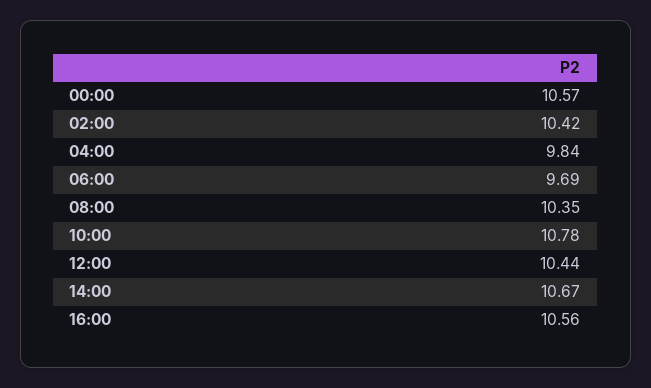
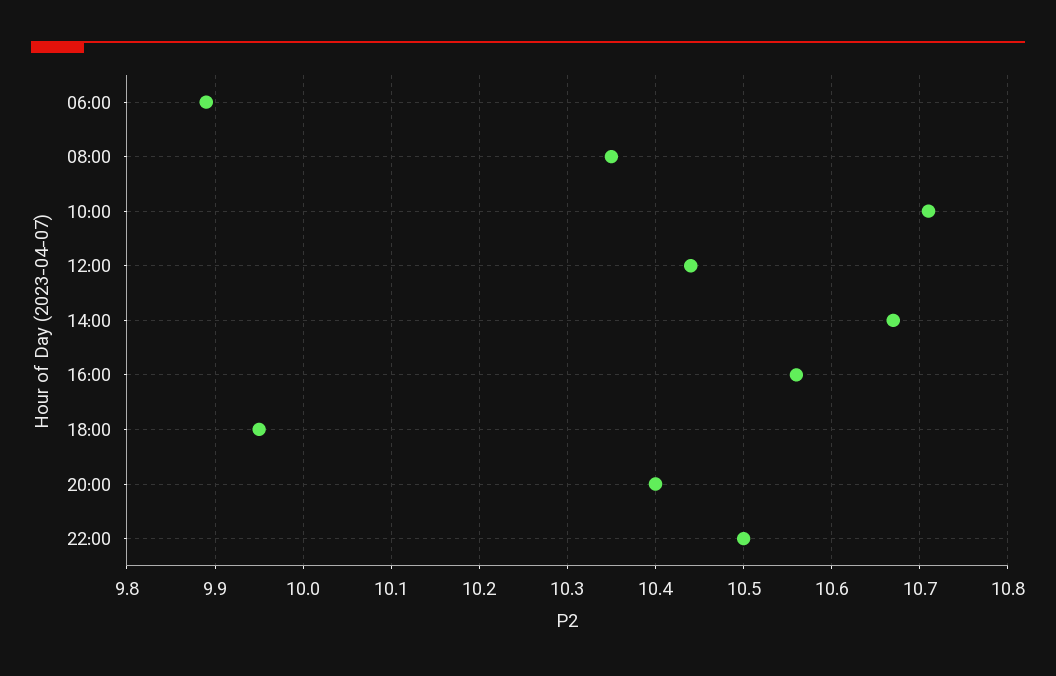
00:00: 10.57 -> none
02:00: 10.42 -> none
04:00: 9.84 -> none
06:00: 9.69 -> 9.89
10:00: 10.78 -> 10.71
18:00: none -> 9.95
20:00: none -> 10.4
22:00: none -> 10.5

